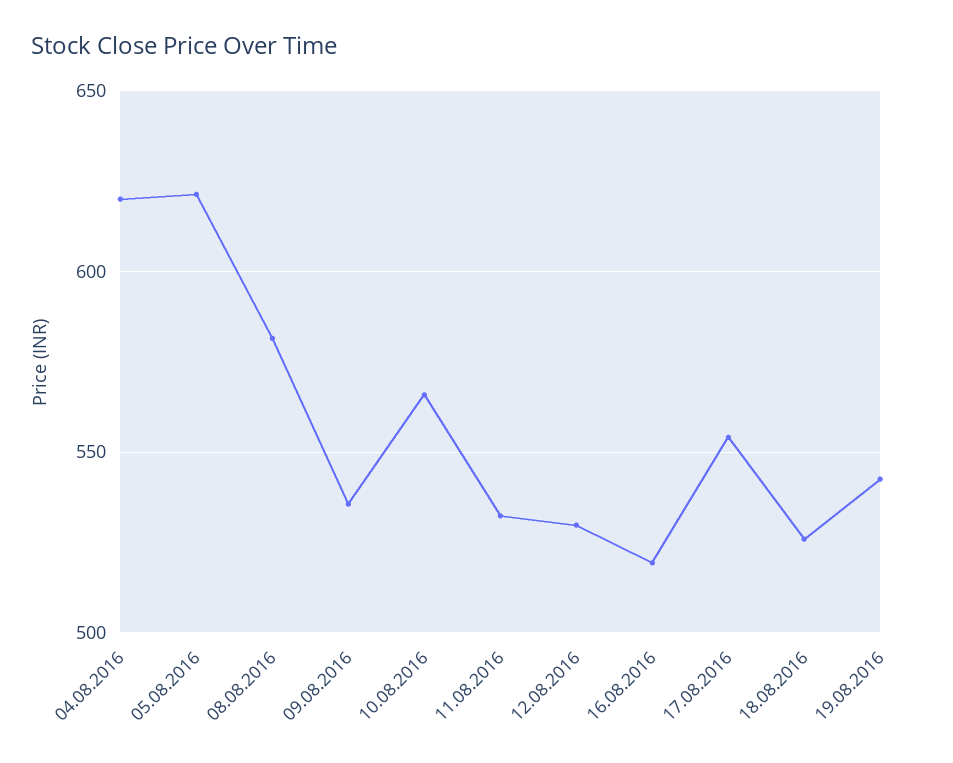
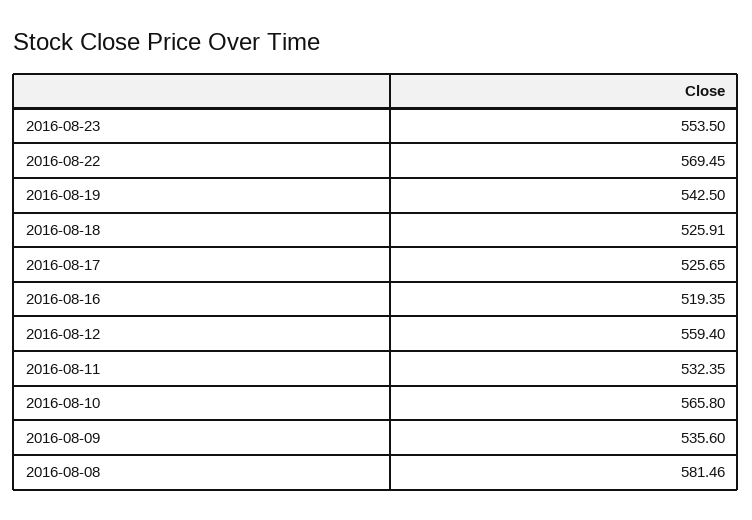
04.08.2016: 620 -> none
05.08.2016: 620 -> none
12.08.2016: 530 -> 559.4
17.08.2016: 555 -> 525.65
2016-08-23: none -> 553.5
2016-08-22: none -> 569.45

